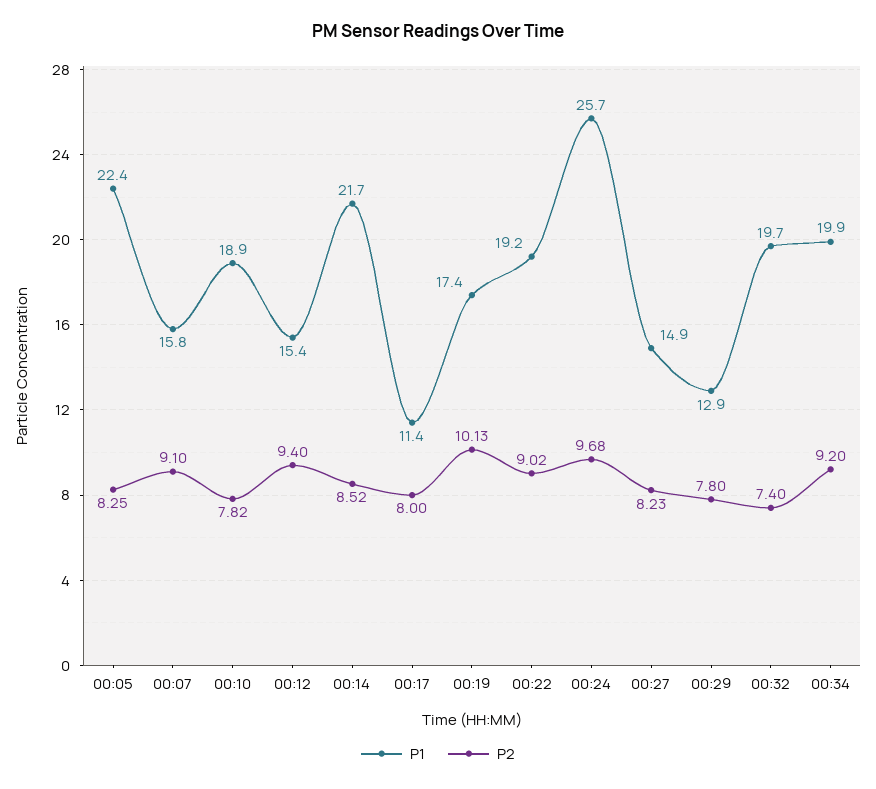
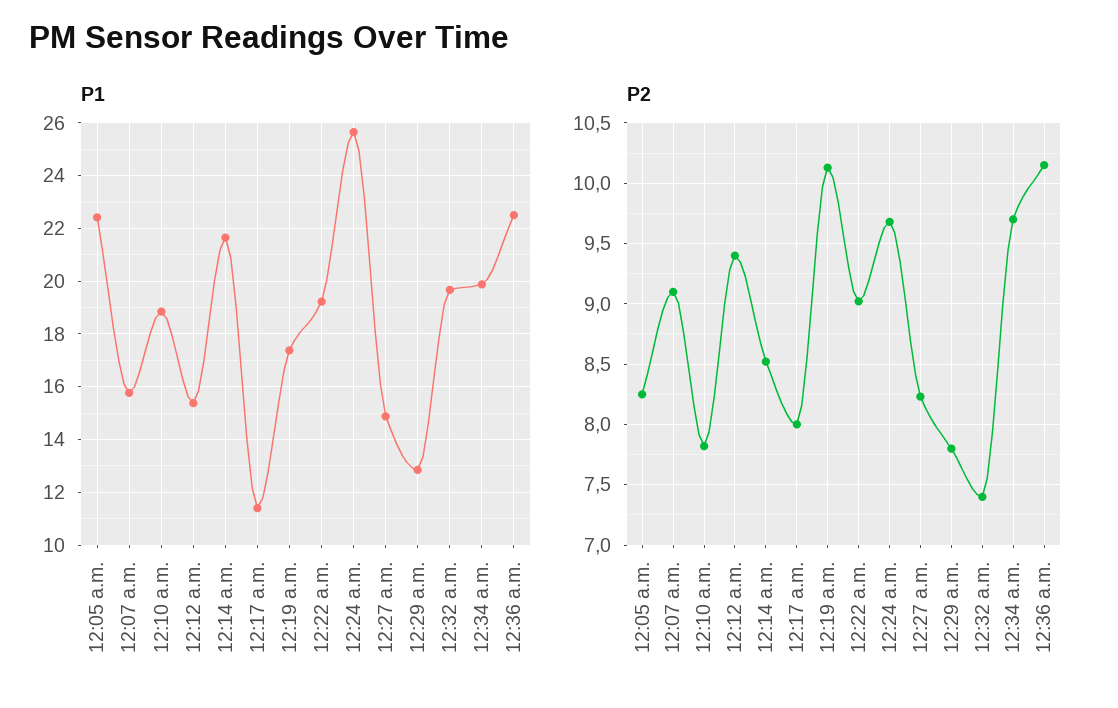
P2, 00:34: 9.2 -> 9.7
P1, 12:36 a.m.: none -> 22.5
P2, 12:36 a.m.: none -> 10.15

